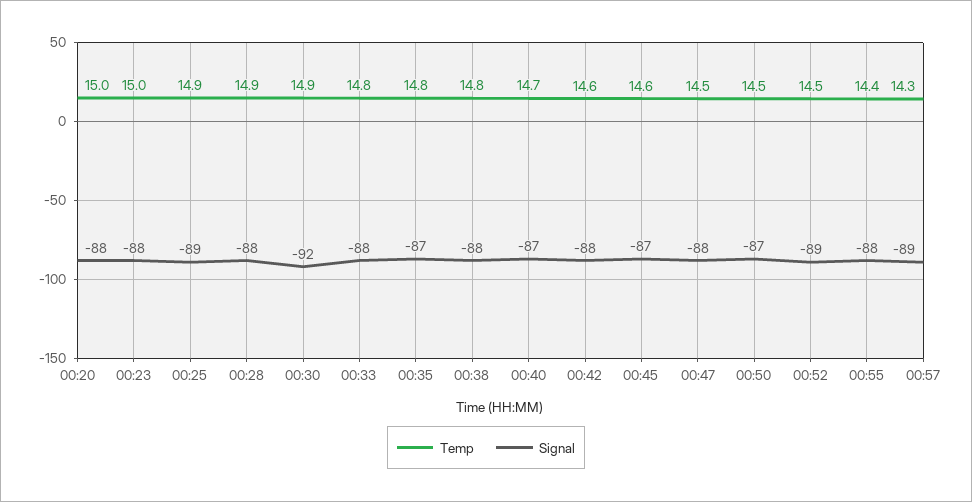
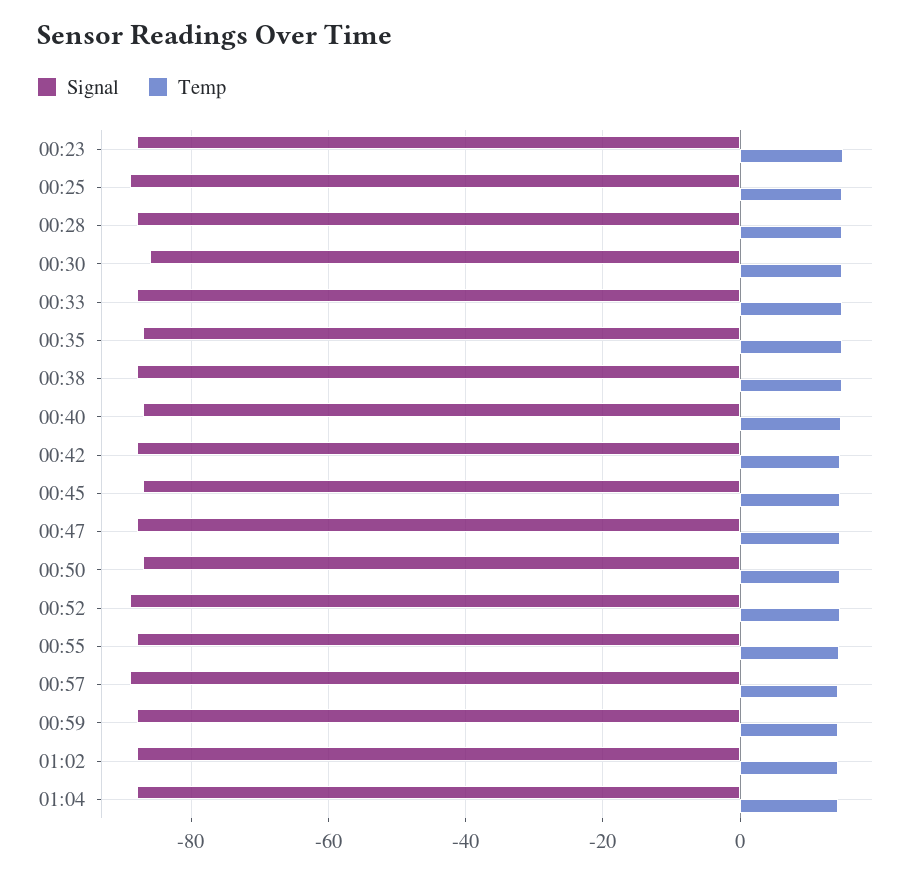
Temp, 00:20: 15 -> none
Signal, 00:20: -88 -> none
Signal, 00:30: -92 -> -86
Signal, 00:59: none -> -88
Temp, 00:59: none -> 14
Signal, 01:02: none -> -88
Temp, 01:02: none -> 14
Signal, 01:04: none -> -88
Temp, 01:04: none -> 14

